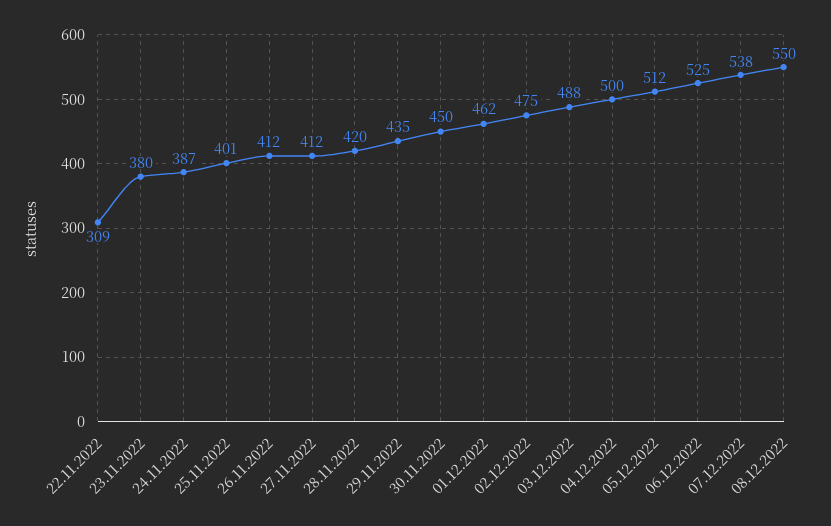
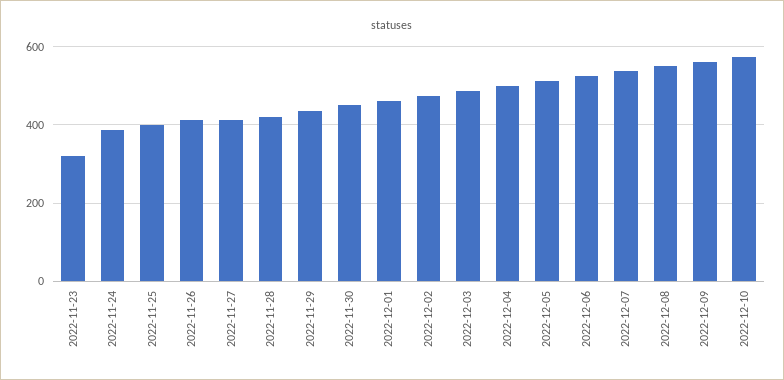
22.11.2022: 309 -> none
23.11.2022: 380 -> 320
2022-12-09: none -> 560
2022-12-10: none -> 580

